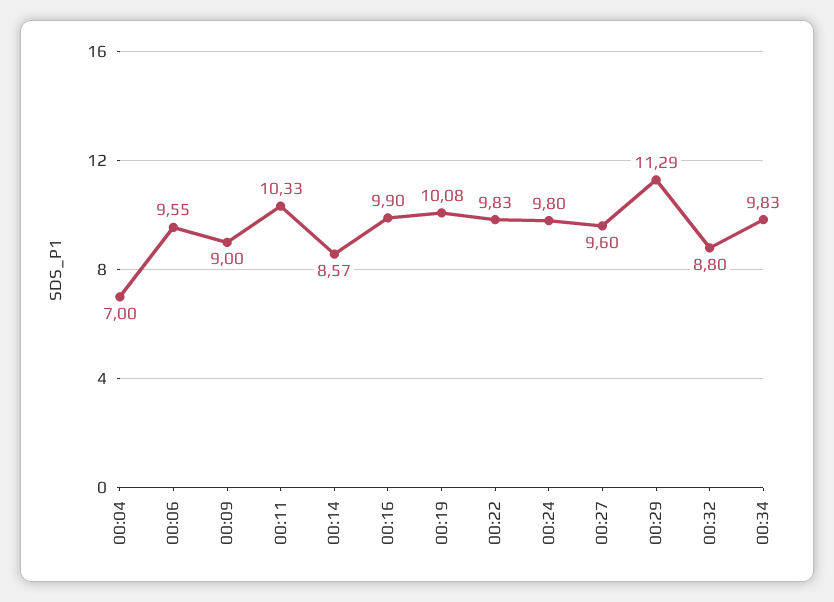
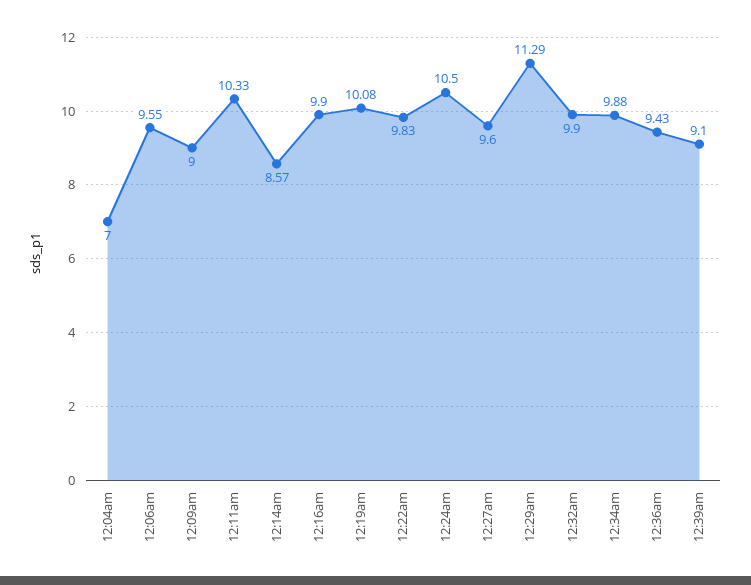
00:24: 9.8 -> 10.5
00:32: 8.8 -> 9.9
00:34: 9.83 -> 9.88
12:36am: none -> 9.43
12:39am: none -> 9.1

